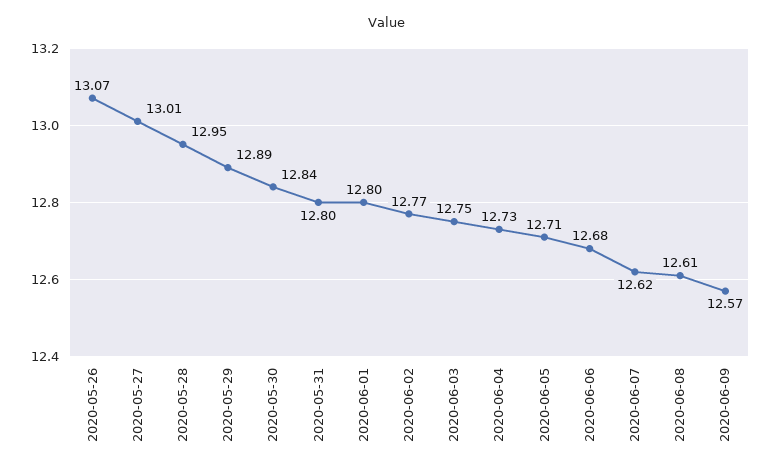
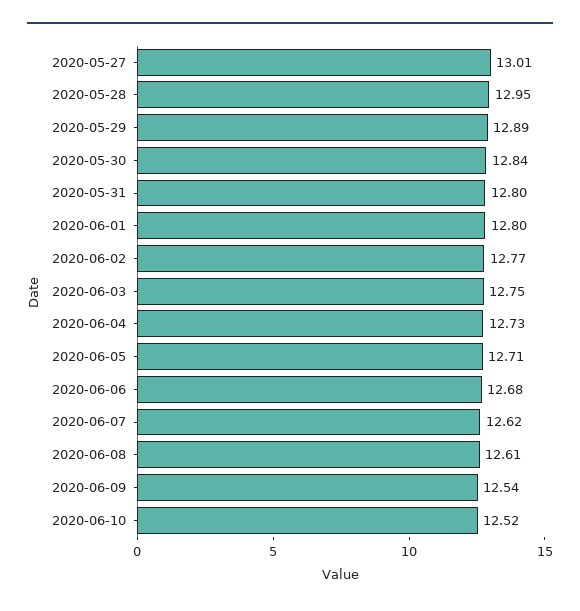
2020-05-26: 13.07 -> none
2020-06-09: 12.57 -> 12.54
2020-06-10: none -> 12.52

